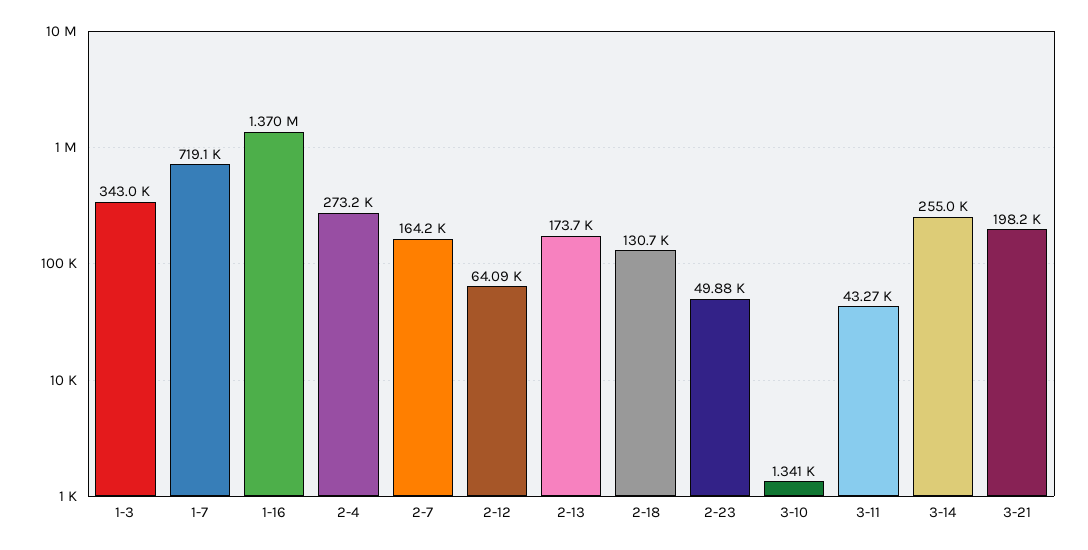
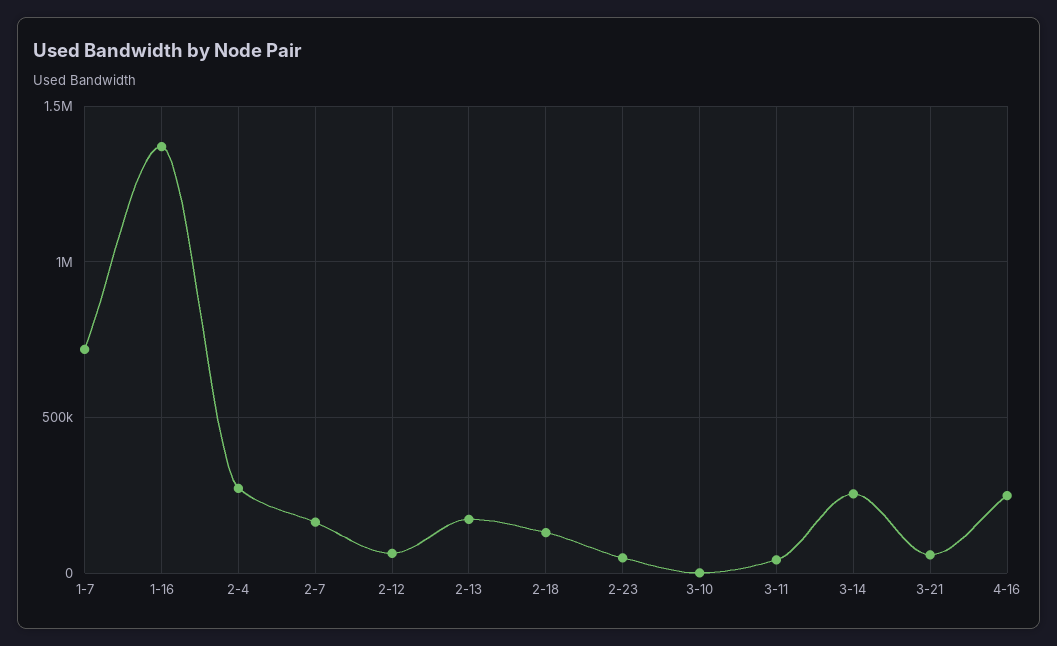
1-3: 343000 -> none
3-21: 198200 -> 50000
4-16: none -> 250000

